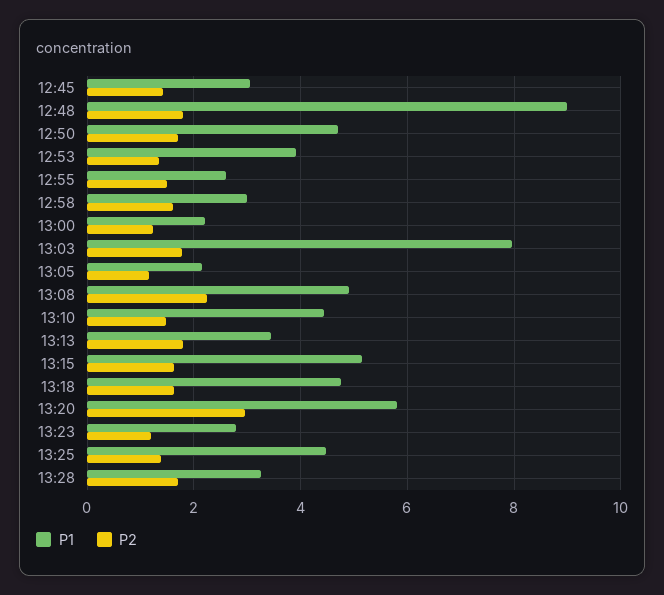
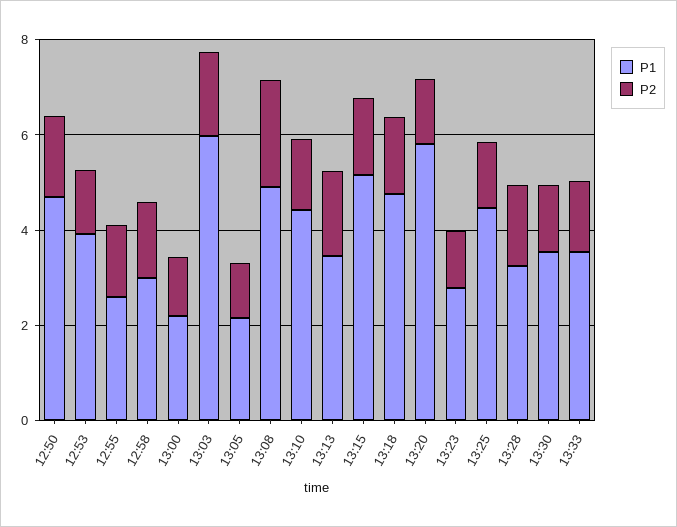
P1, 12:45: 3 -> none
P2, 12:45: 1.4 -> none
P1, 12:48: 9 -> none
P2, 12:48: 1.8 -> none
P1, 13:03: 8 -> 6
P2, 13:20: 3 -> 1.5
P1, 13:30: none -> 3.5
P2, 13:30: none -> 1.5
P1, 13:33: none -> 3.5
P2, 13:33: none -> 1.5

